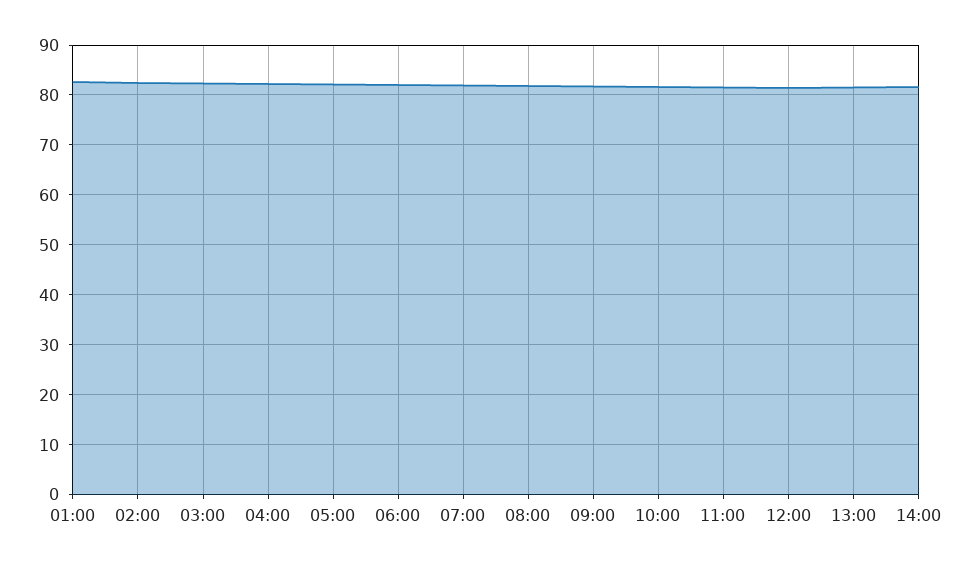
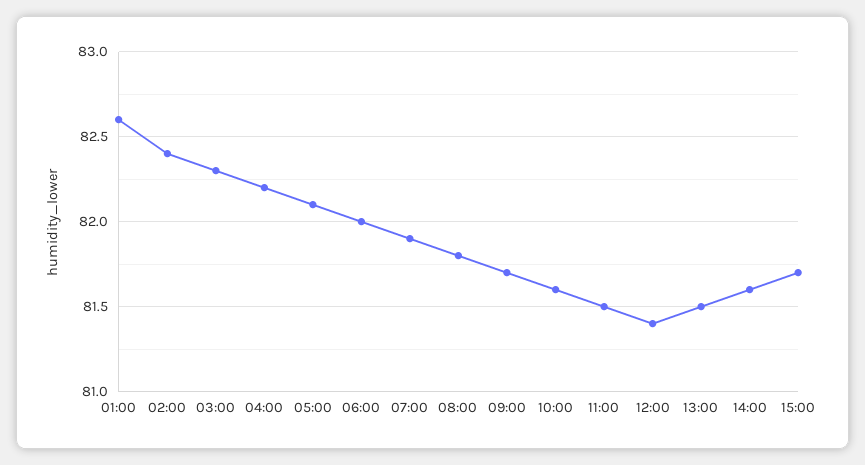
15:00: none -> 81.7

